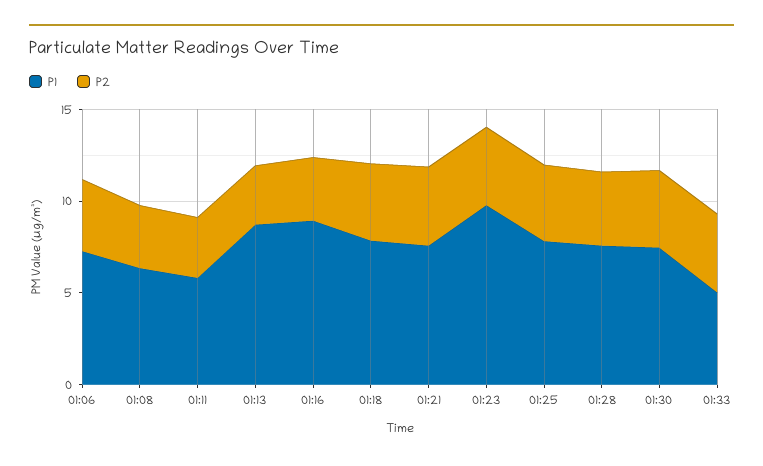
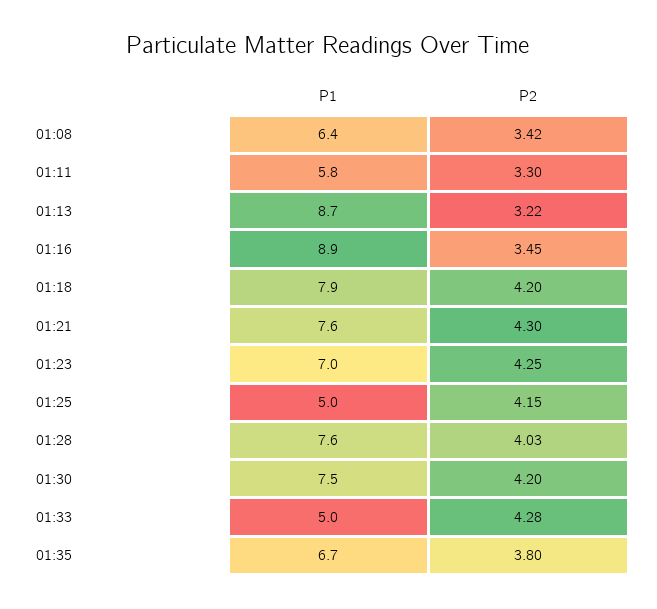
P1, 01:06: 7 -> none
P2, 01:06: 4 -> none
P1, 01:23: 10 -> 7
P1, 01:25: 8 -> 5
P1, 01:35: none -> 6.7
P2, 01:35: none -> 3.8

